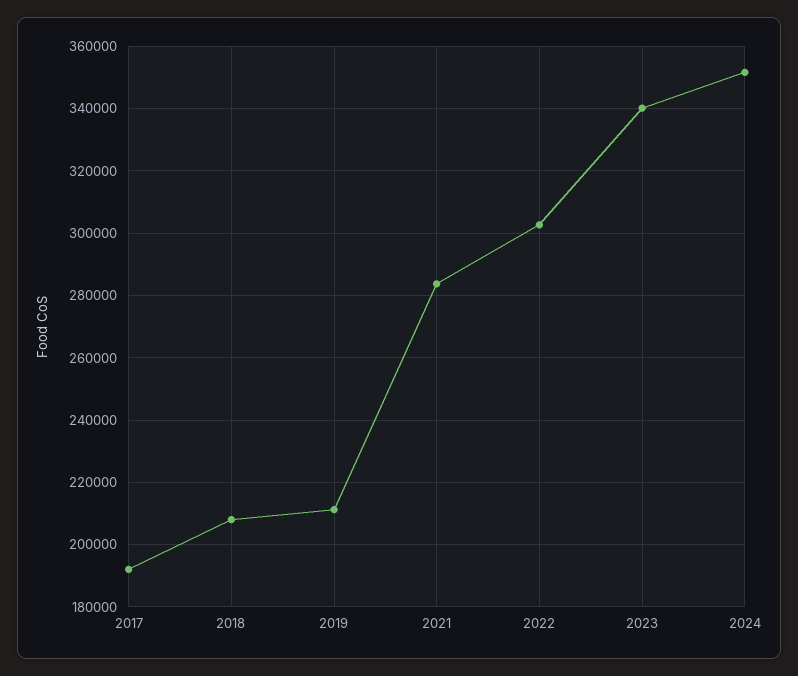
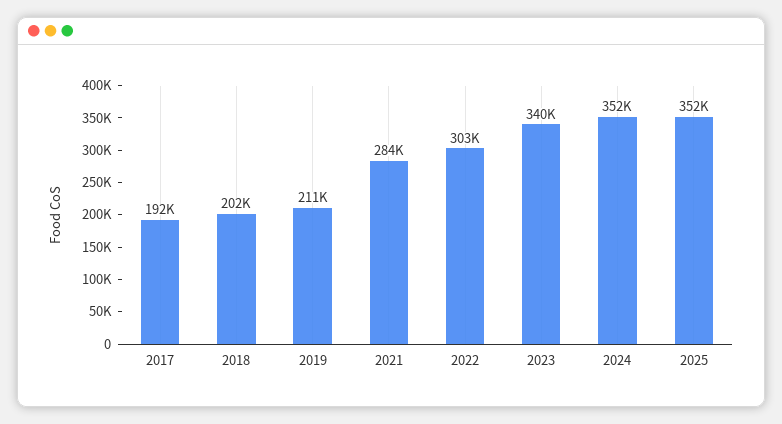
2018: 208000 -> 202000
2025: none -> 352000

